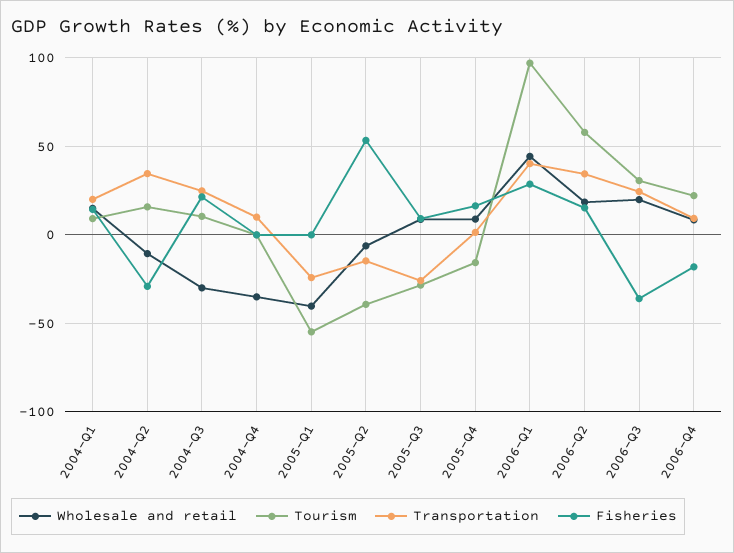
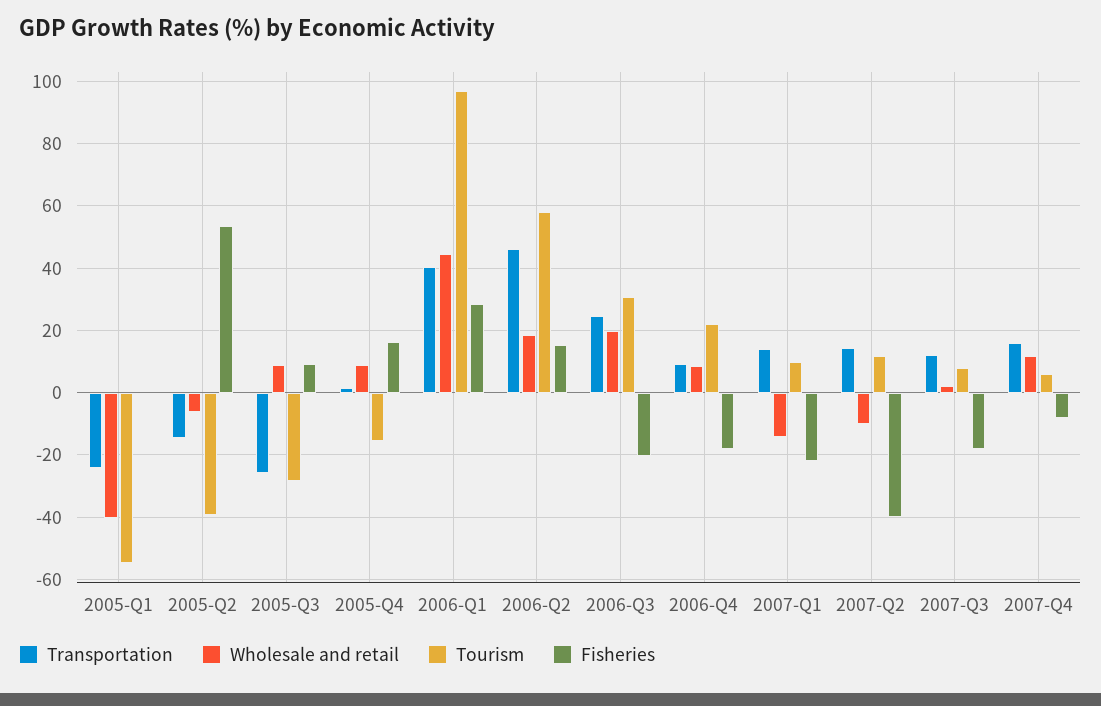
Wholesale and retail, 2004-Q1: 15 -> none
Tourism, 2004-Q1: 10 -> none
Transportation, 2004-Q1: 20 -> none
Fisheries, 2004-Q1: 15 -> none
Wholesale and retail, 2004-Q2: -10 -> none
Tourism, 2004-Q2: 15 -> none
Transportation, 2004-Q2: 35 -> none
Fisheries, 2004-Q2: -30 -> none
Wholesale and retail, 2004-Q3: -30 -> none
Tourism, 2004-Q3: 10 -> none
Transportation, 2004-Q3: 25 -> none
Fisheries, 2004-Q3: 20 -> none
Wholesale and retail, 2004-Q4: -35 -> none
Tourism, 2004-Q4: 0 -> none
Transportation, 2004-Q4: 10 -> none
Fisheries, 2004-Q4: 0 -> none
Transportation, 2006-Q2: 35 -> 46
Fisheries, 2006-Q3: -35 -> -20
Transportation, 2007-Q1: none -> 14
Wholesale and retail, 2007-Q1: none -> -14
Tourism, 2007-Q1: none -> 10
Fisheries, 2007-Q1: none -> -22
Transportation, 2007-Q2: none -> 14
Wholesale and retail, 2007-Q2: none -> -10
Tourism, 2007-Q2: none -> 12
Fisheries, 2007-Q2: none -> -40
Transportation, 2007-Q3: none -> 12
Wholesale and retail, 2007-Q3: none -> 2
Tourism, 2007-Q3: none -> 8
Fisheries, 2007-Q3: none -> -18
Transportation, 2007-Q4: none -> 16
Wholesale and retail, 2007-Q4: none -> 12
Tourism, 2007-Q4: none -> 6
Fisheries, 2007-Q4: none -> -8

